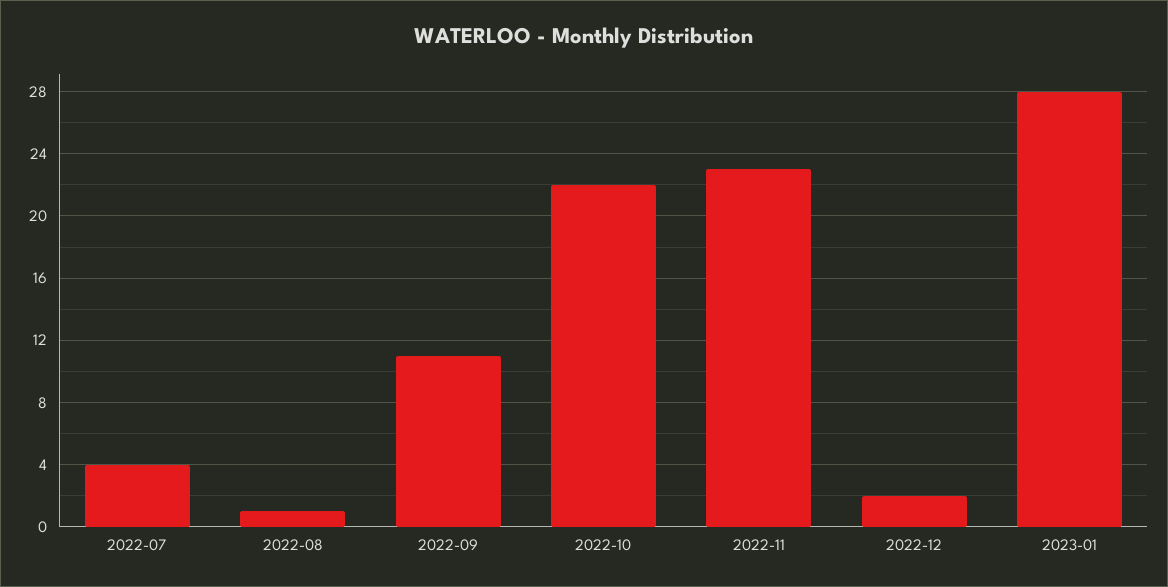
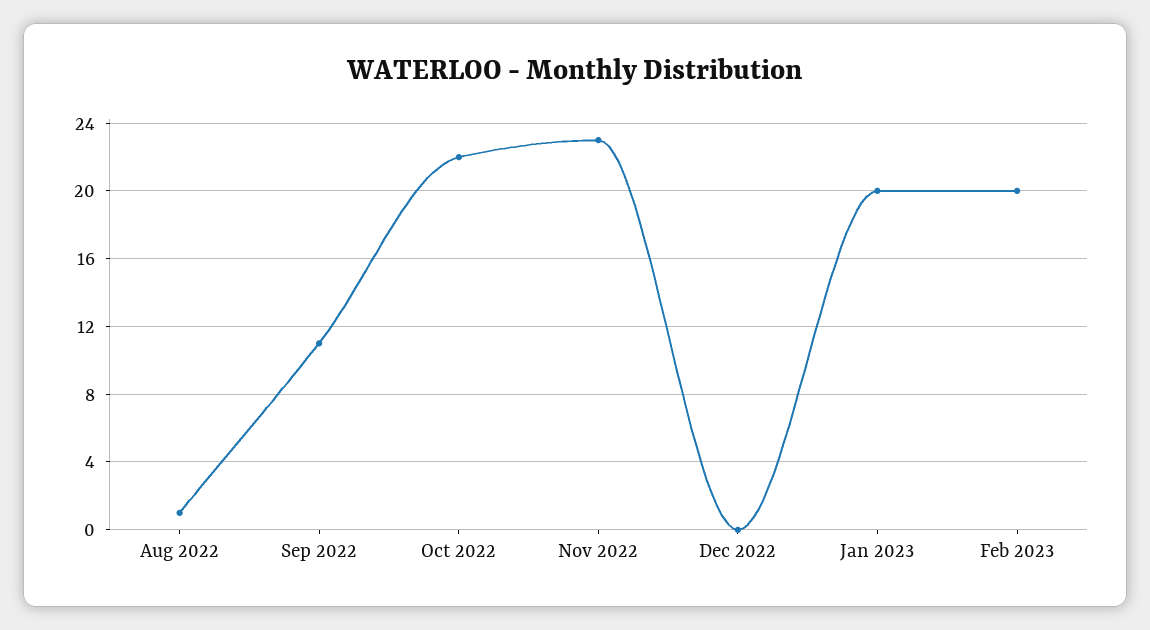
2022-07: 4 -> none
2022-12: 2 -> 0
2023-01: 28 -> 20
Feb 2023: none -> 20

